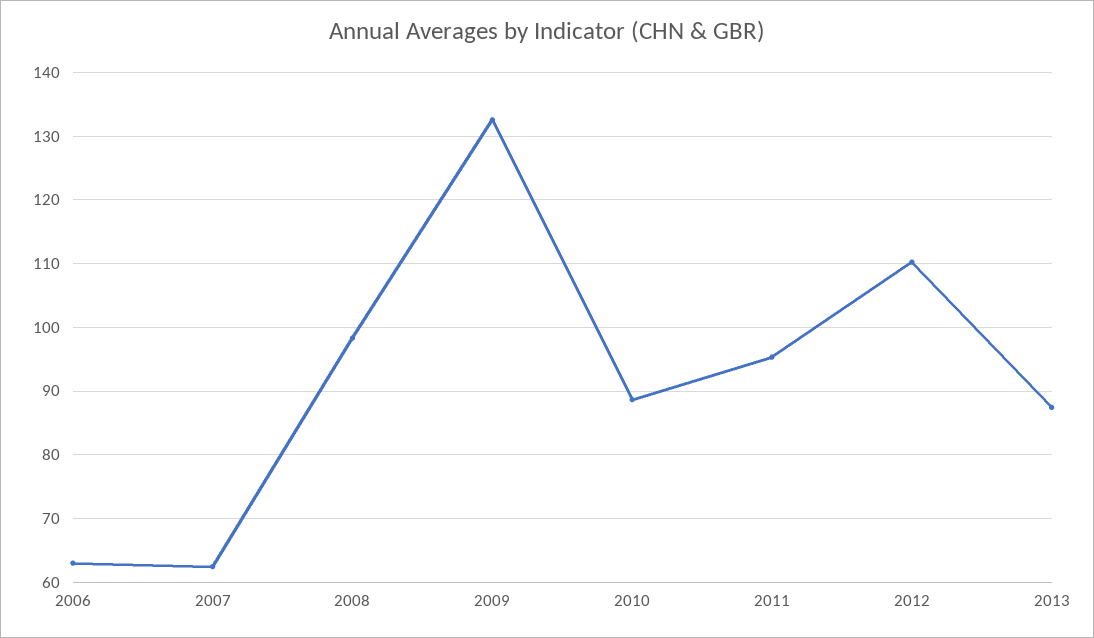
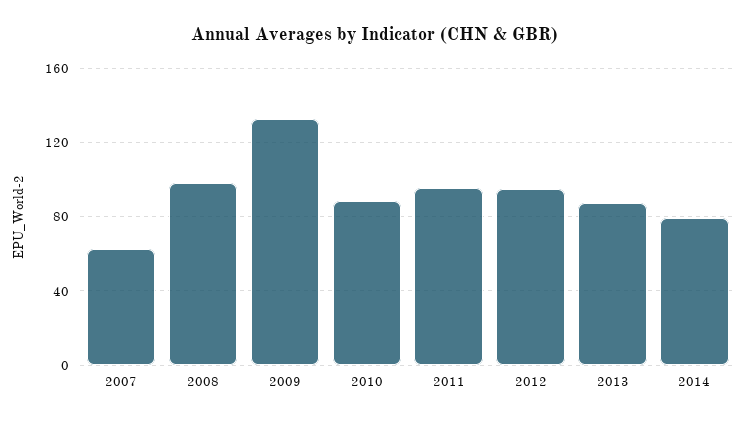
2006: 63 -> none
2012: 110 -> 95
2014: none -> 80

